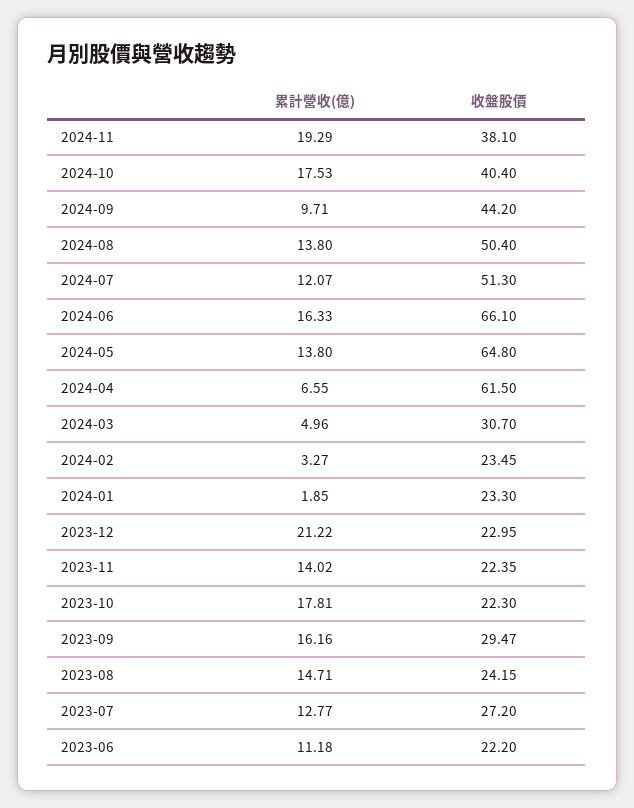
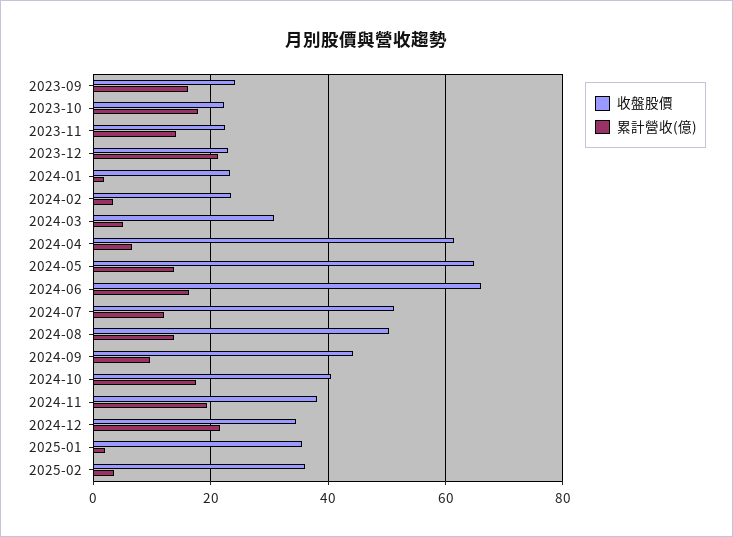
收盤股價, 2023-09: 29.47 -> 24
累計營收(億), 2023-08: 14.71 -> none
收盤股價, 2023-08: 24.15 -> none
累計營收(億), 2023-07: 12.77 -> none
收盤股價, 2023-07: 27.2 -> none
累計營收(億), 2023-06: 11.18 -> none
收盤股價, 2023-06: 22.2 -> none
收盤股價, 2024-12: none -> 34
累計營收(億), 2024-12: none -> 22
收盤股價, 2025-01: none -> 36
累計營收(億), 2025-01: none -> 2
收盤股價, 2025-02: none -> 36
累計營收(億), 2025-02: none -> 4

